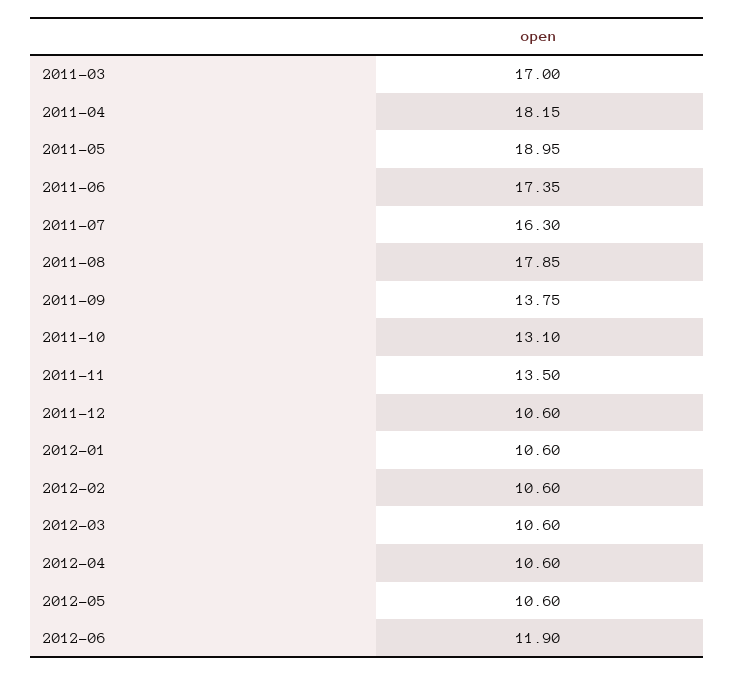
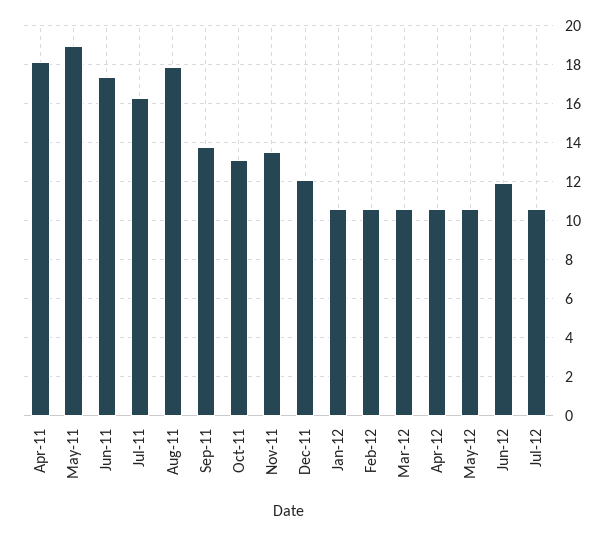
2011-03: 17 -> none
2011-12: 10.6 -> 12
Jul-12: none -> 10.5

